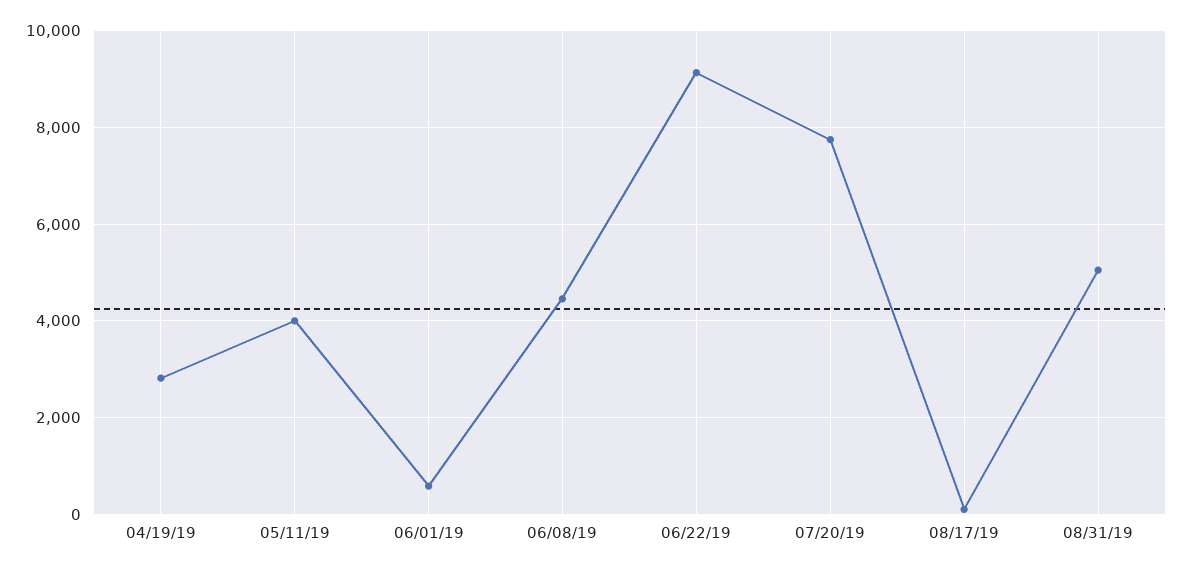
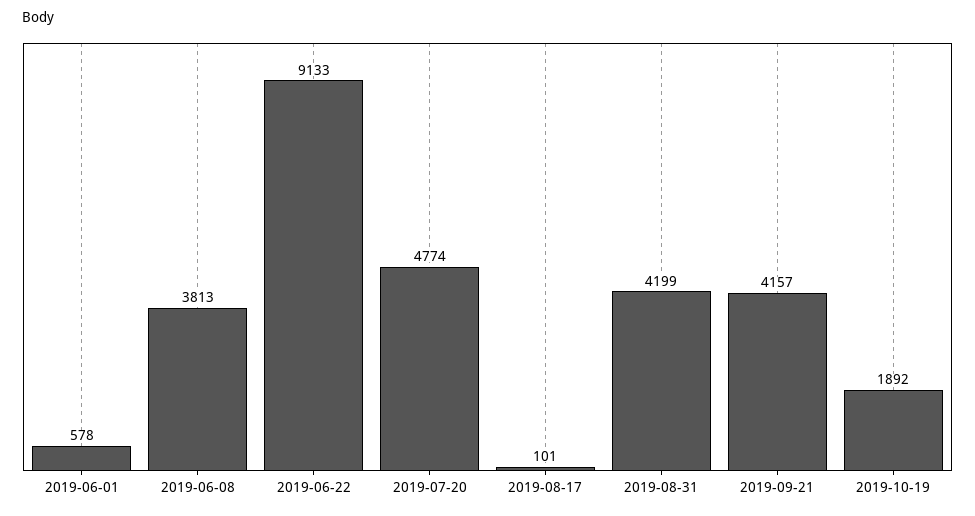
04/19/19: 2800 -> none
05/11/19: 4000 -> none
06/08/19: 4400 -> 3813
07/20/19: 7800 -> 4774
08/31/19: 5000 -> 4199
2019-09-21: none -> 4157
2019-10-19: none -> 1892

